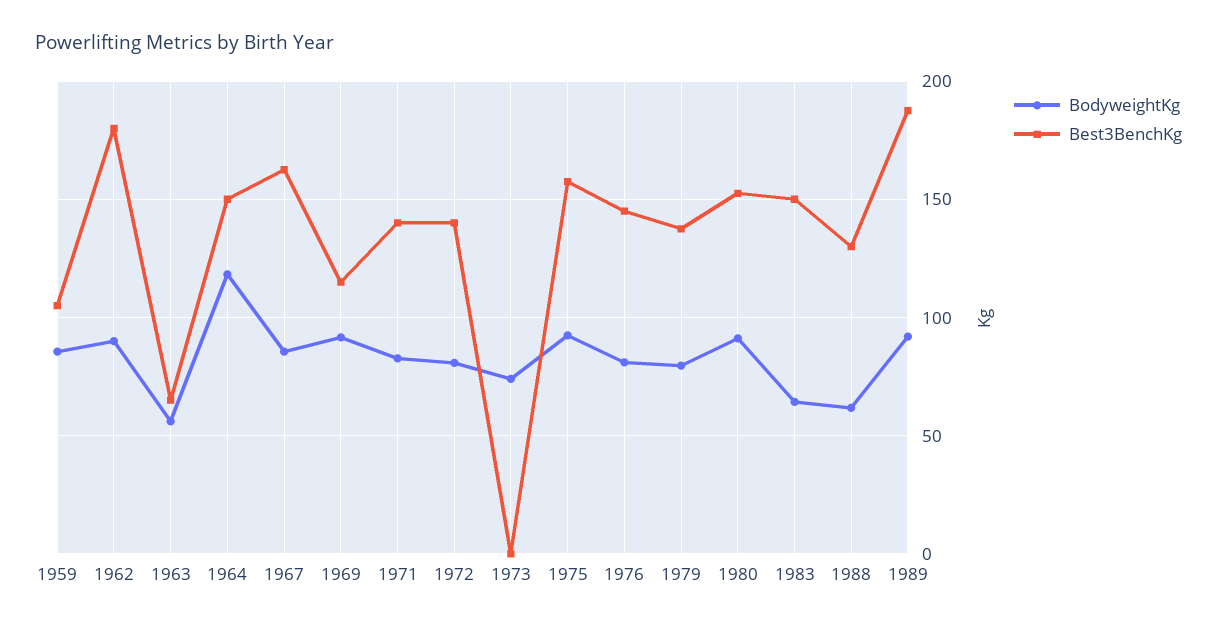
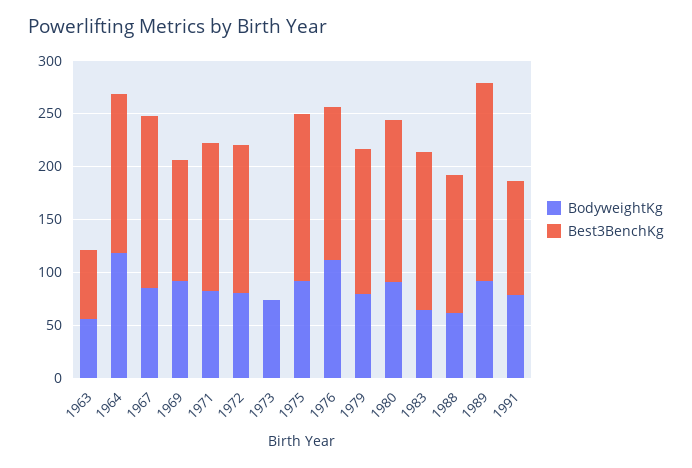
BodyweightKg, 1959: 85 -> none
Best3BenchKg, 1959: 105 -> none
BodyweightKg, 1962: 90 -> none
Best3BenchKg, 1962: 180 -> none
BodyweightKg, 1976: 80 -> 110
BodyweightKg, 1991: none -> 80
Best3BenchKg, 1991: none -> 110

